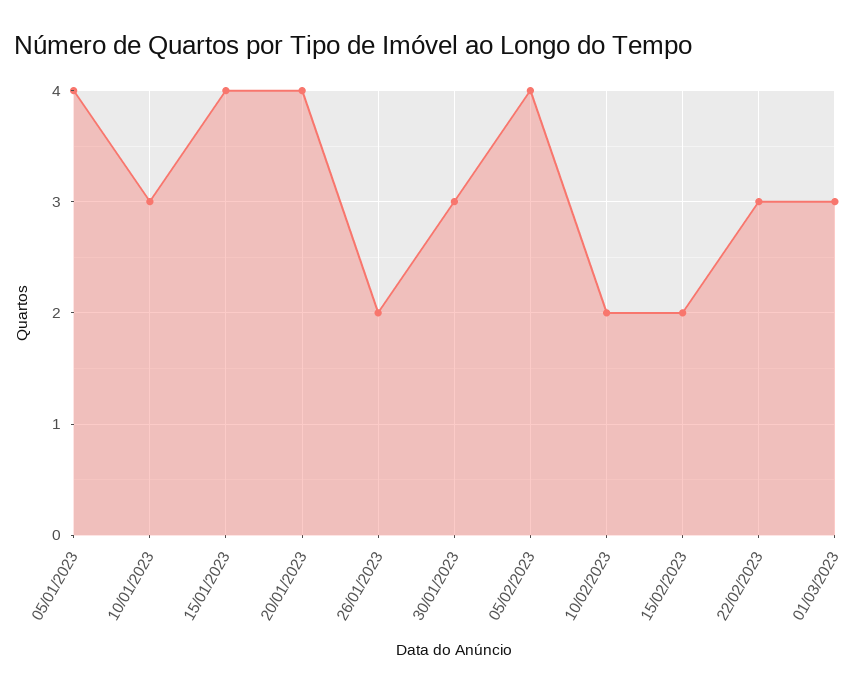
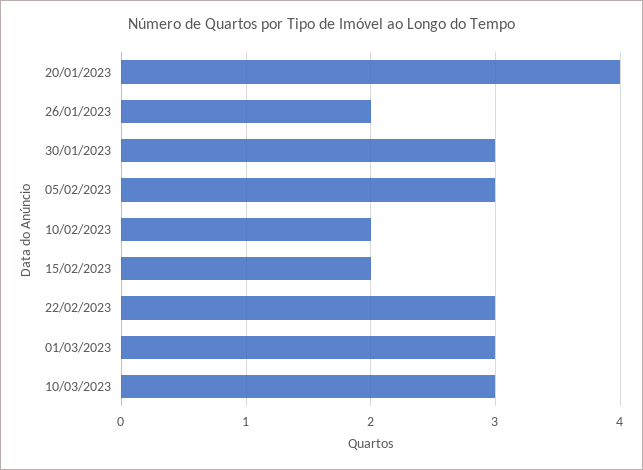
05/01/2023: 4 -> none
10/01/2023: 3 -> none
15/01/2023: 4 -> none
05/02/2023: 4 -> 3
10/03/2023: none -> 3

